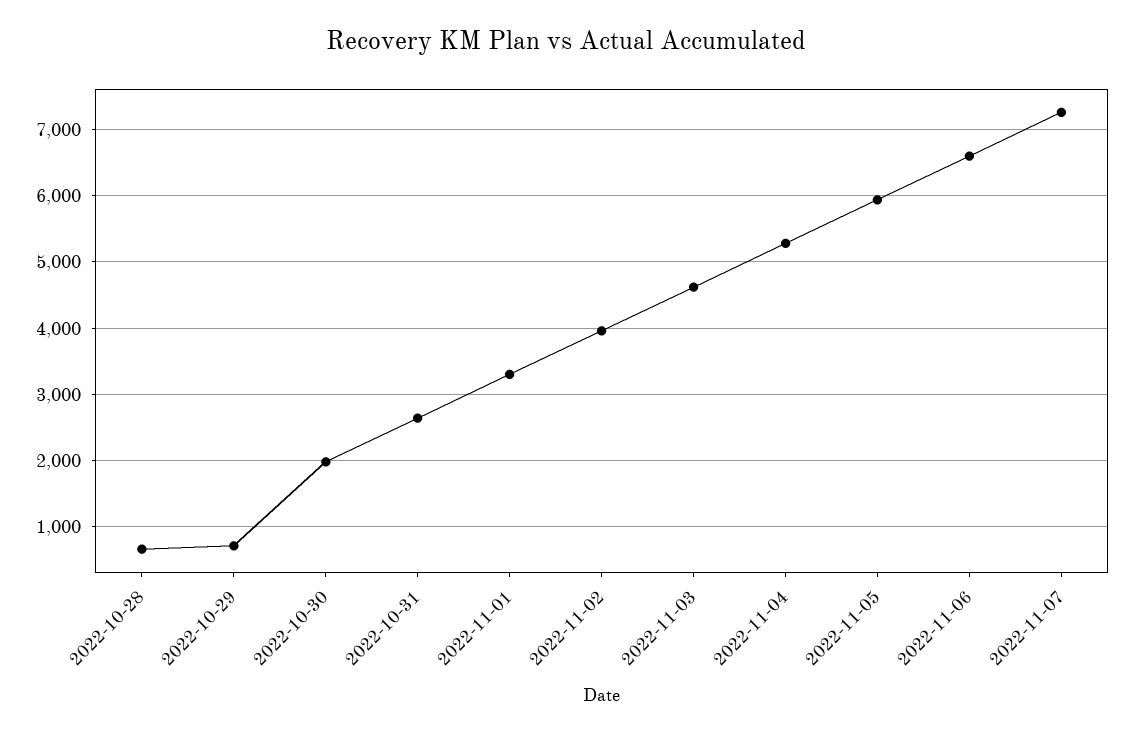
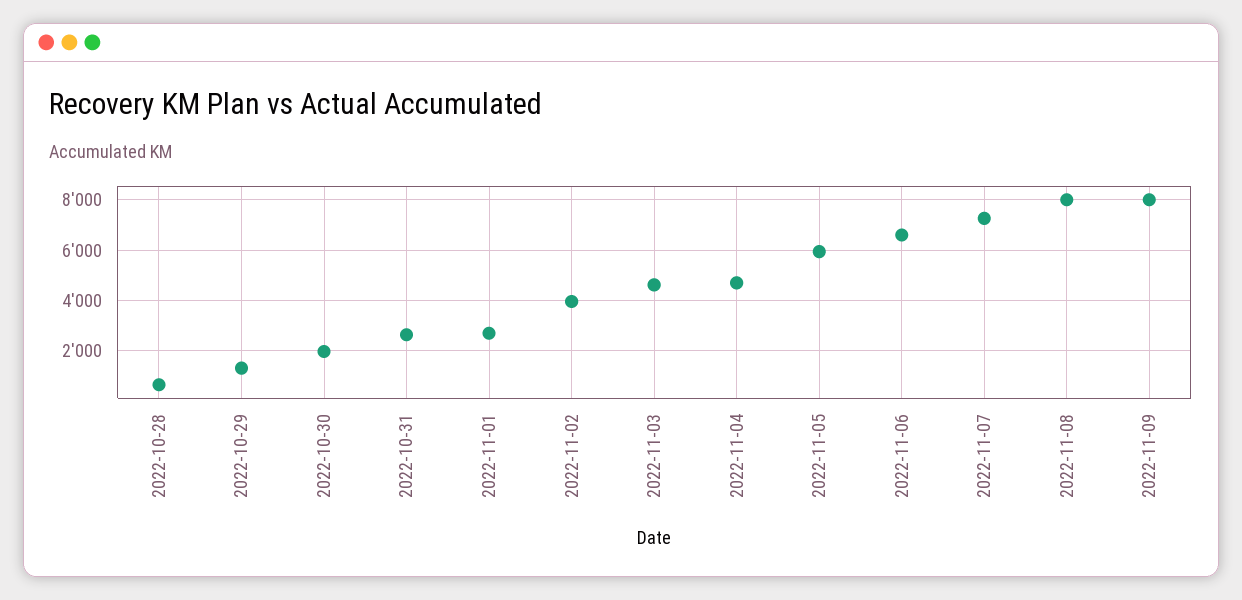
2022-10-29: 700 -> 1250
2022-11-01: 3300 -> 2750
2022-11-04: 5300 -> 4750
2022-11-08: none -> 8000
2022-11-09: none -> 8000

